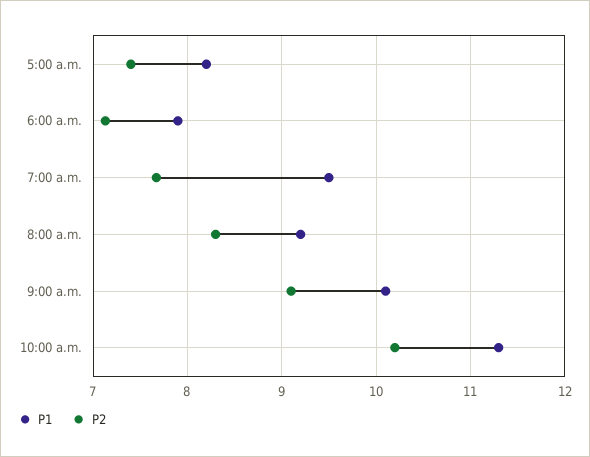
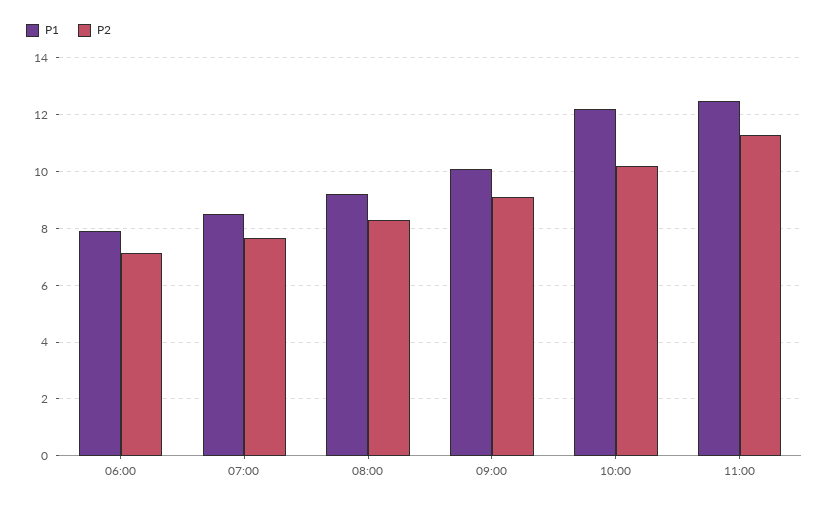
P1, 5:00 a.m.: 8.2 -> none
P2, 5:00 a.m.: 7.4 -> none
P1, 7:00 a.m.: 9.5 -> 8.5
P1, 10:00 a.m.: 11.3 -> 12.25
P1, 11:00: none -> 12.5
P2, 11:00: none -> 11.25

